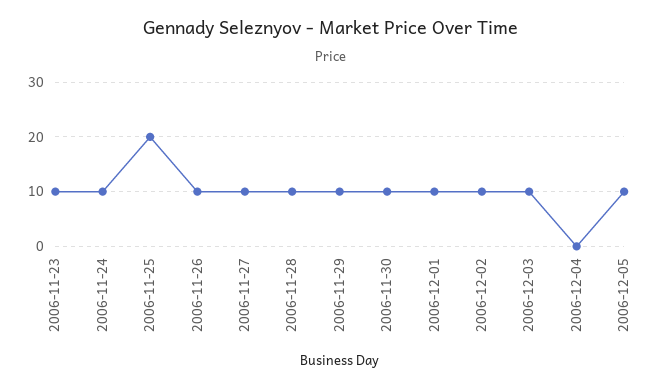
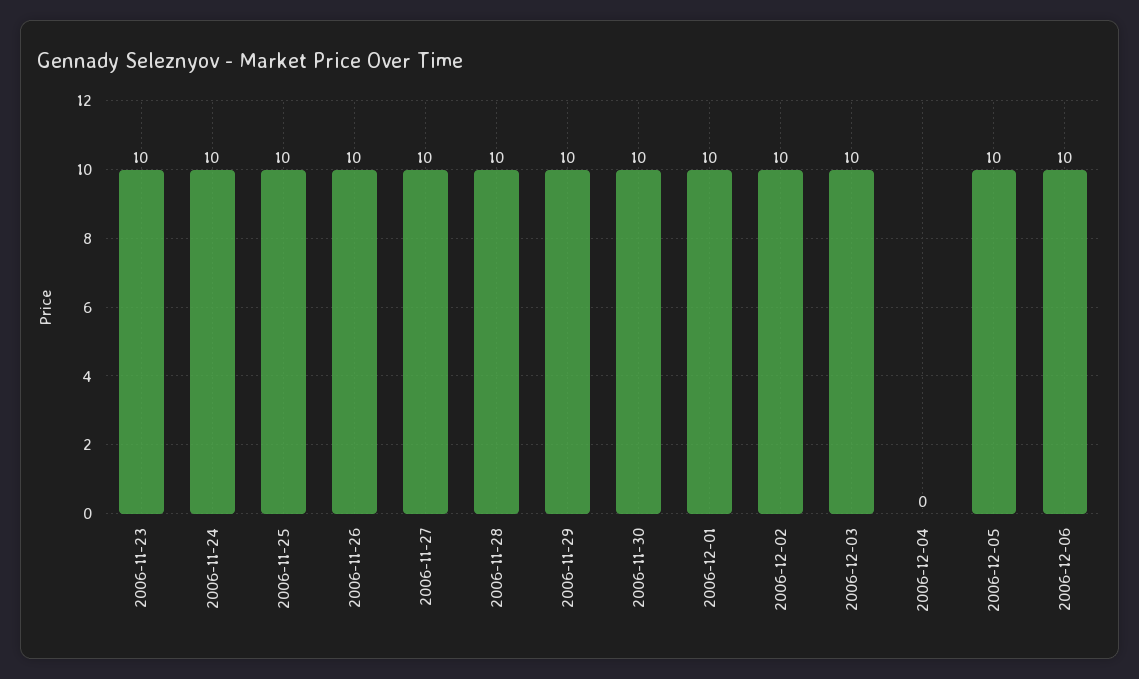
2006-11-25: 20 -> 10
2006-12-06: none -> 10

